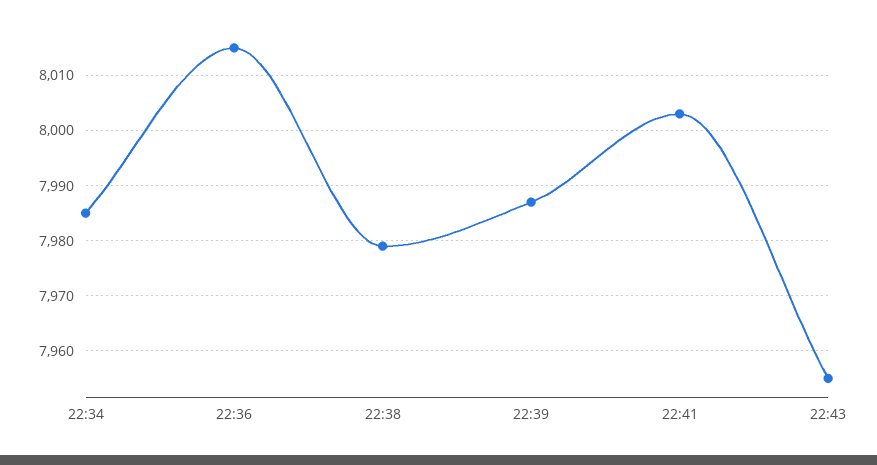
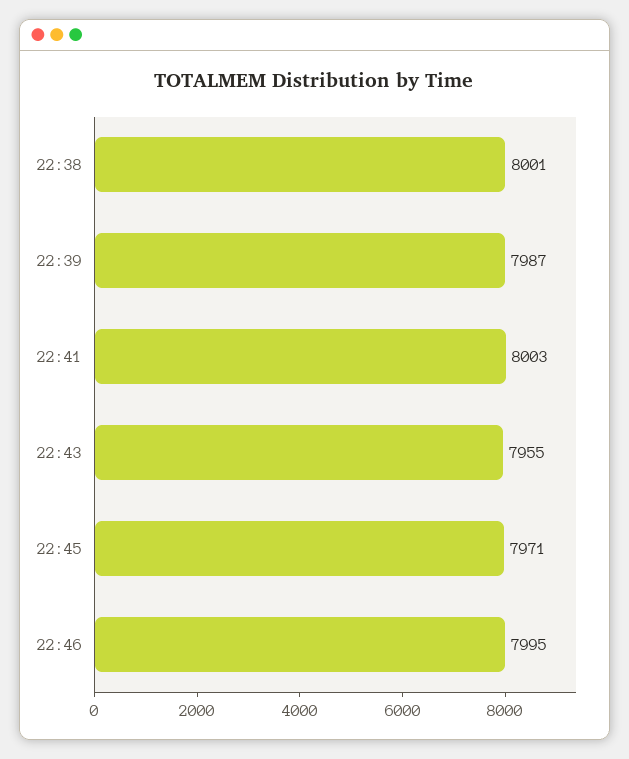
22:34: 7985 -> none
22:36: 8015 -> none
22:38: 7980 -> 8001
22:45: none -> 7971
22:46: none -> 7995

